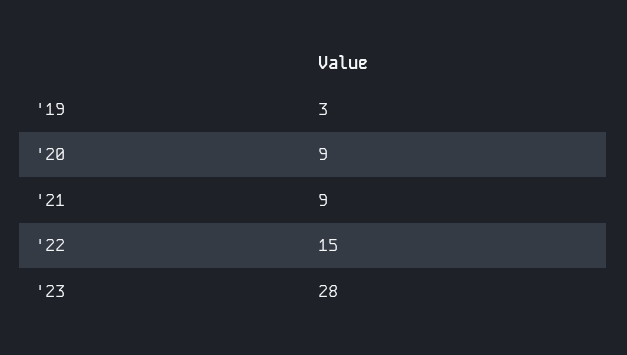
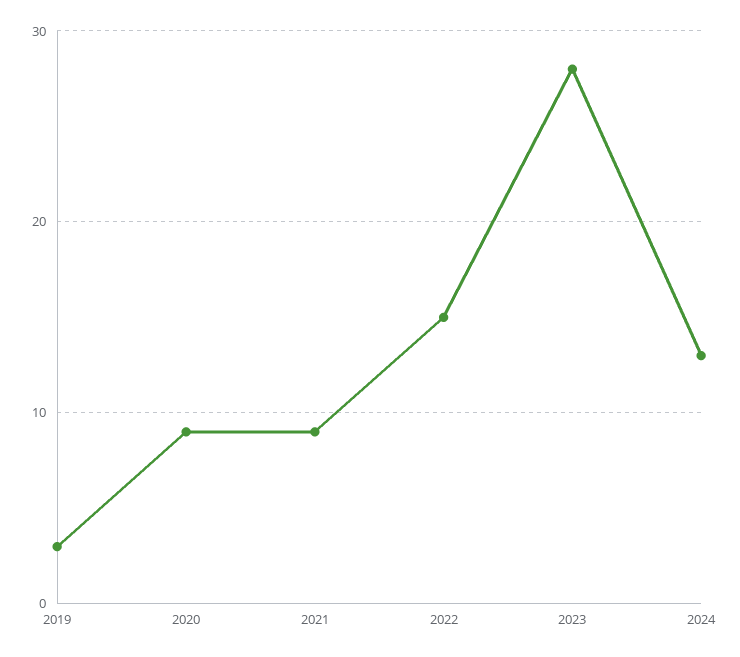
2024: none -> 13

